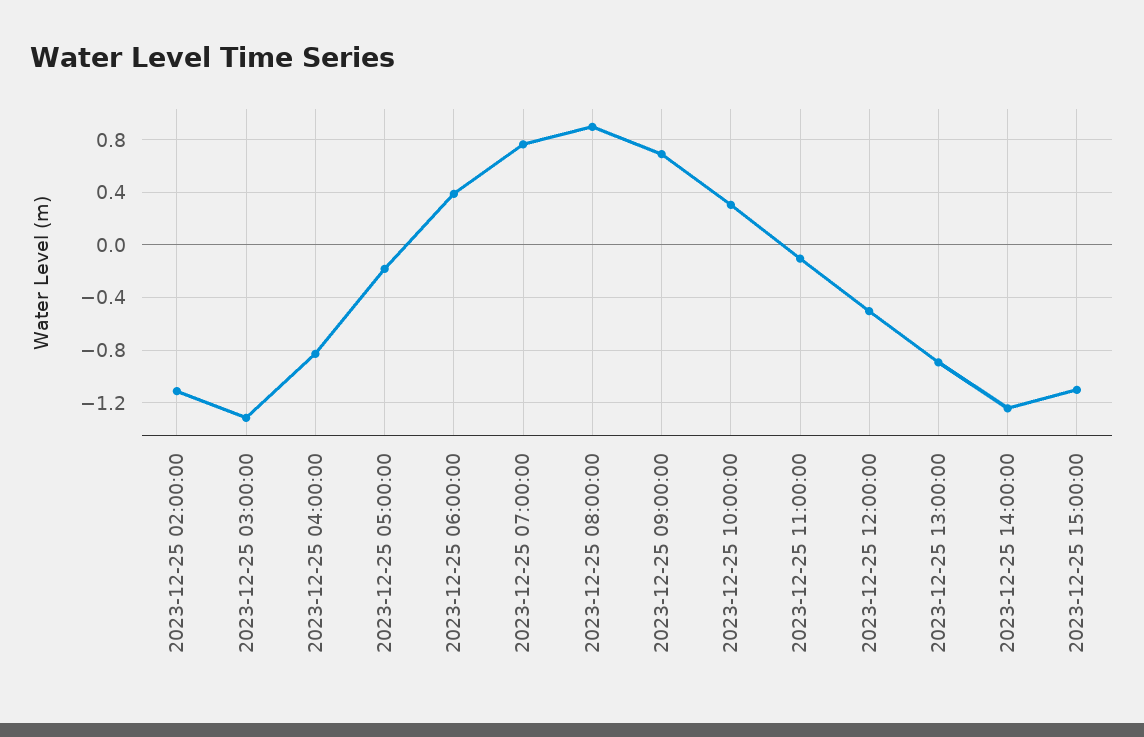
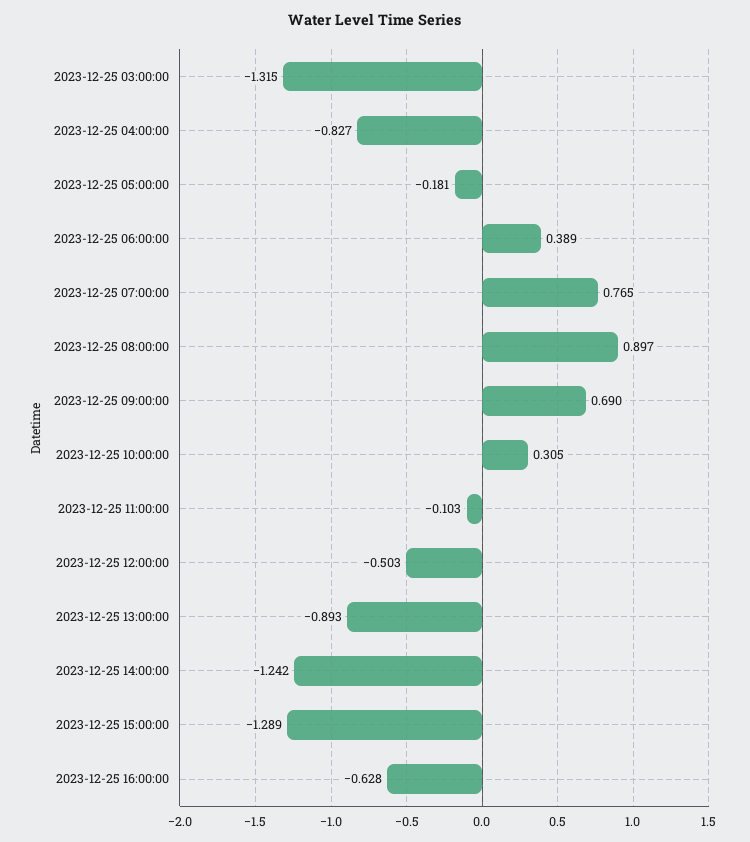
2023-12-25 02:00:00: -1.1 -> none
2023-12-25 15:00:00: -1.1 -> -1.289
2023-12-25 16:00:00: none -> -0.628

